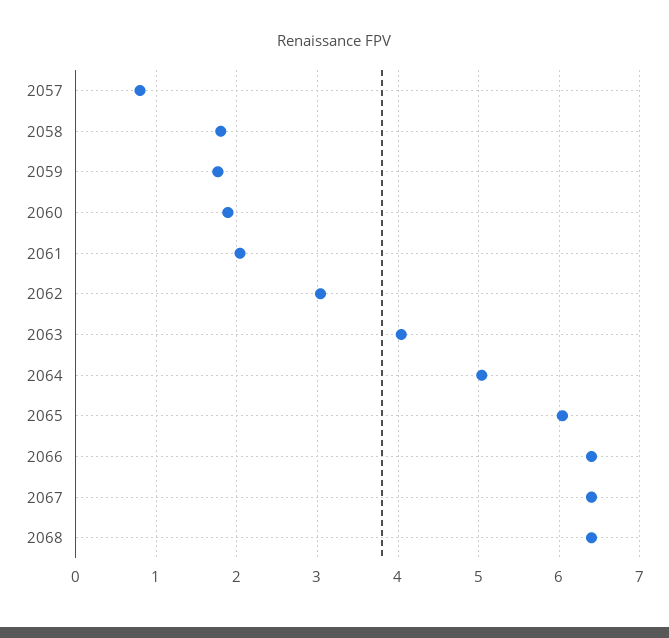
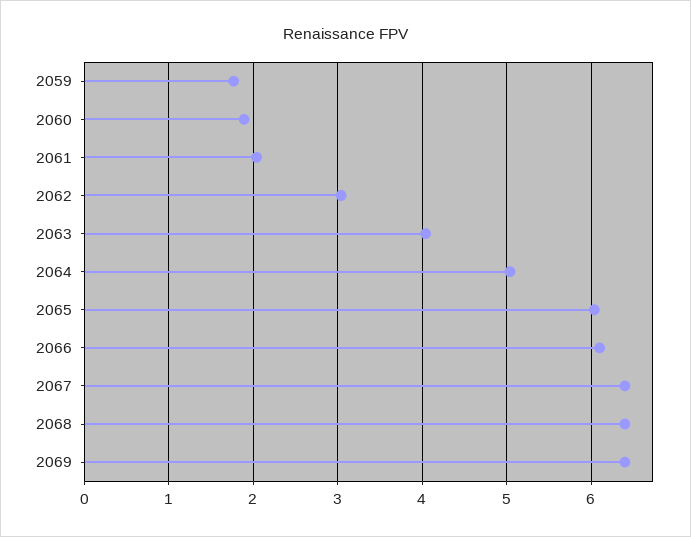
2057: 0.8 -> none
2058: 1.8 -> none
2066: 6.4 -> 6.1
2069: none -> 6.4

